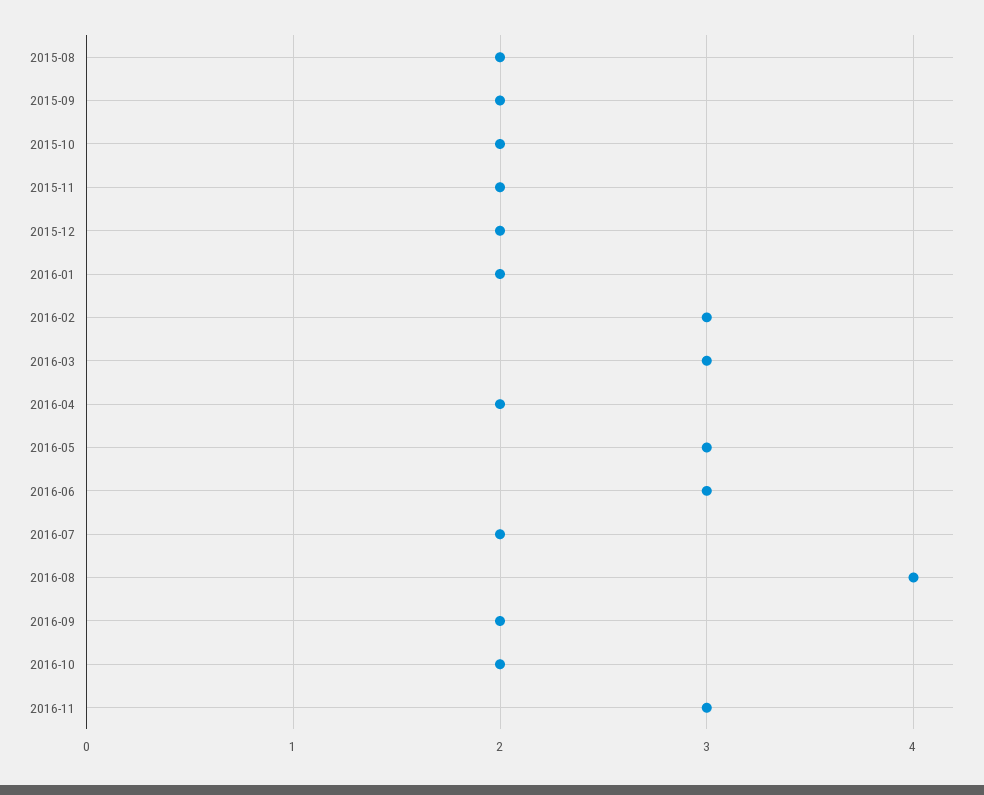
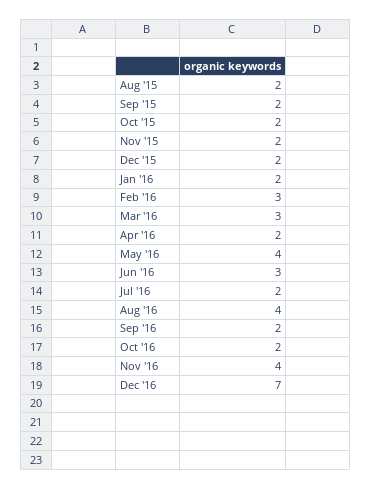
2016-05: 3 -> 4
2016-11: 3 -> 4
Dec '16: none -> 7

